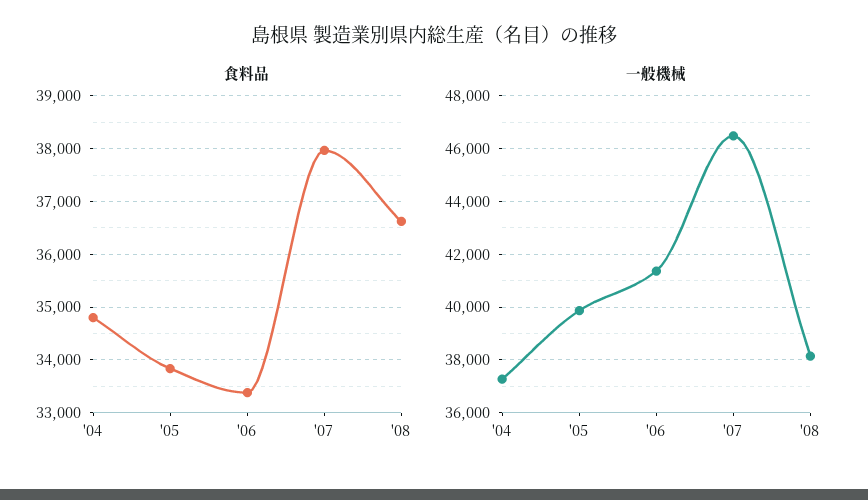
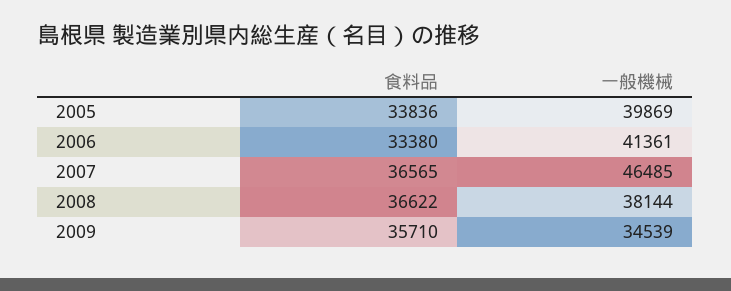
食料品, '04: 34800 -> none
食料品, '07: 38000 -> 36565
一般機械, '04: 37250 -> none
食料品, 2009: none -> 35710
一般機械, 2009: none -> 34539

